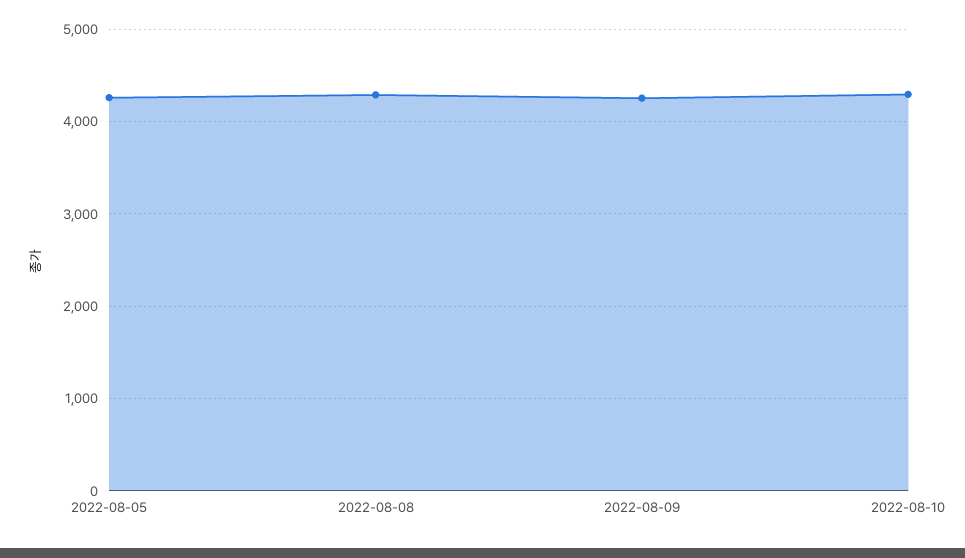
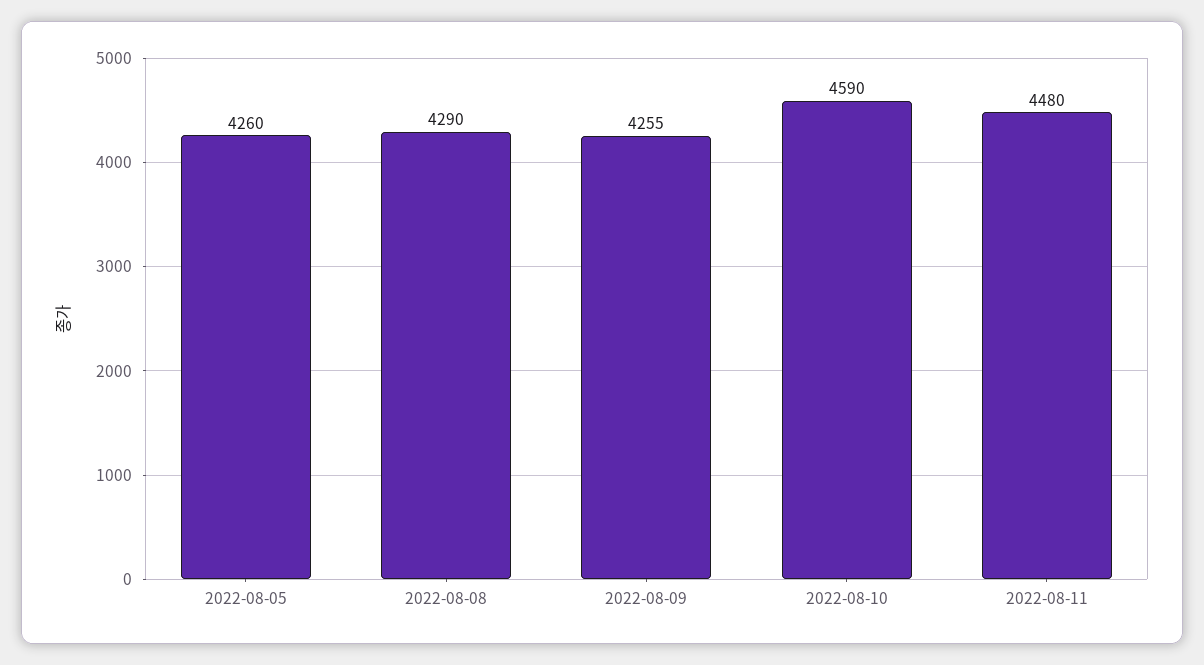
2022-08-10: 4300 -> 4590
2022-08-11: none -> 4480

